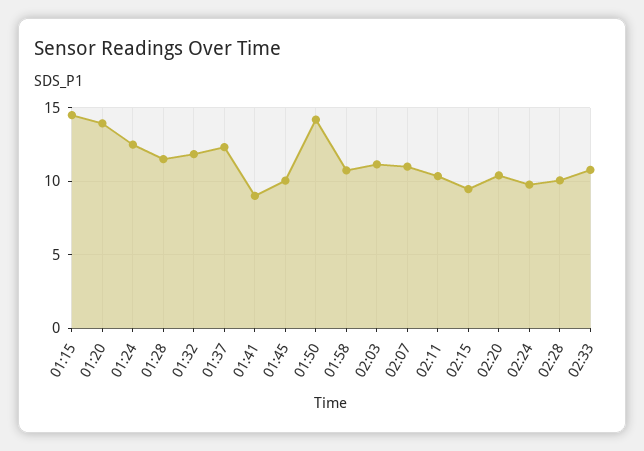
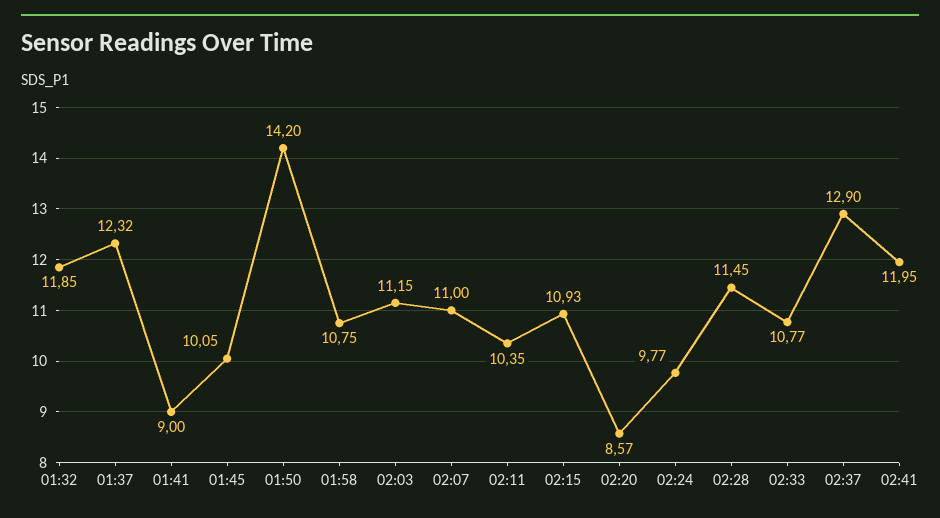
01:15: 14.5 -> none
01:20: 14 -> none
01:24: 12.5 -> none
01:28: 11.5 -> none
02:15: 9.5 -> 10.93
02:20: 10.5 -> 8.57
02:28: 10 -> 11.45
02:37: none -> 12.9
02:41: none -> 11.95

